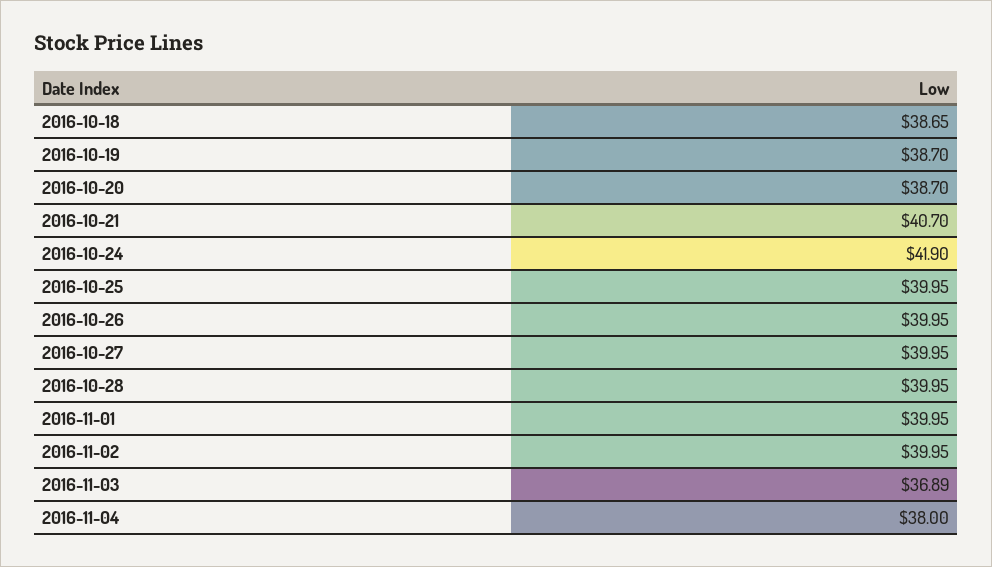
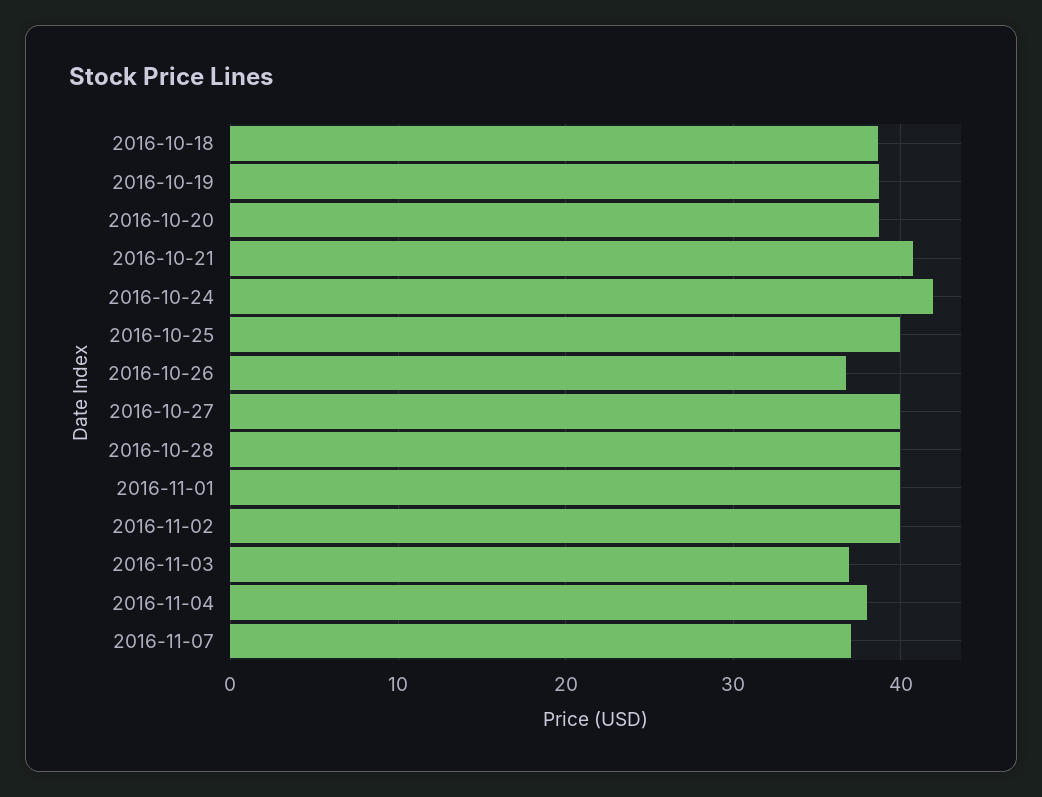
2016-10-26: 39.95 -> 37
2016-11-07: none -> 37

